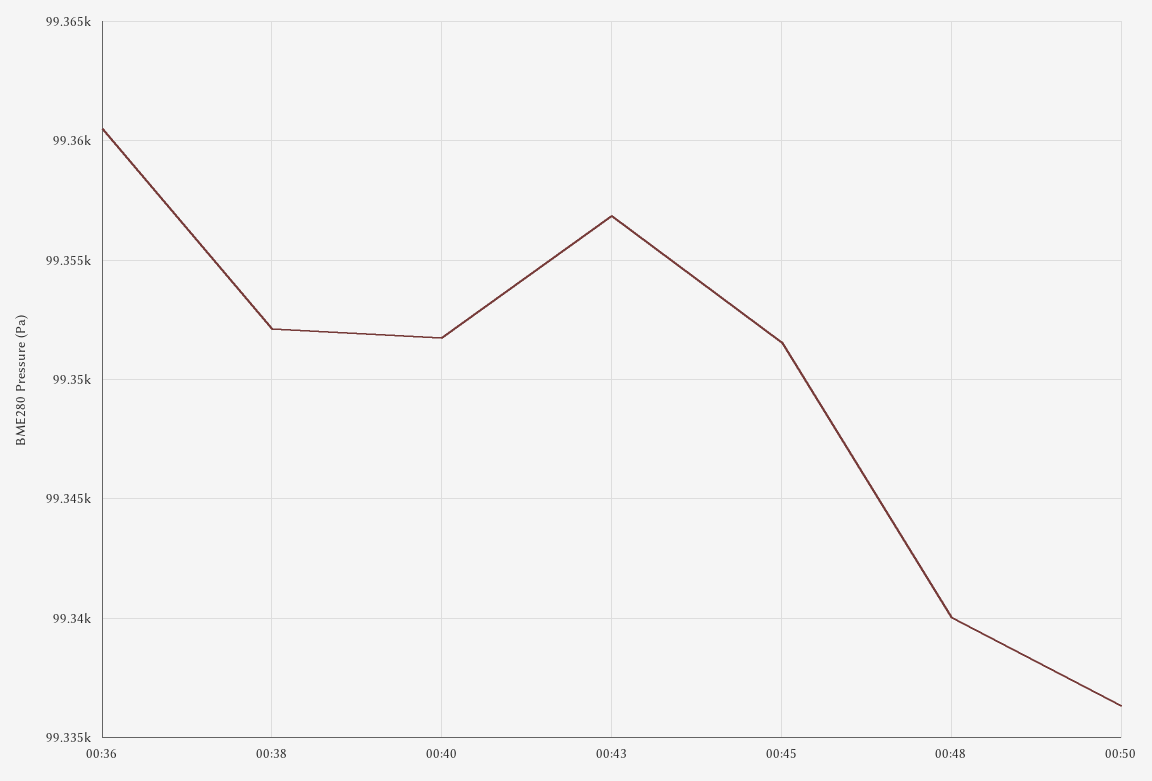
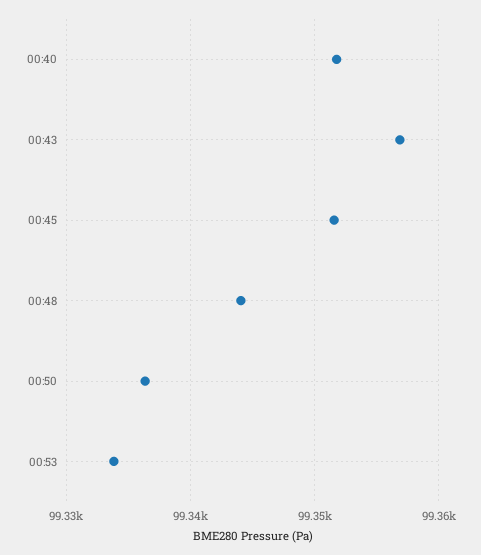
00:36: 99360.5 -> none
00:38: 99352 -> none
00:48: 99340 -> 99344
00:53: none -> 99334

